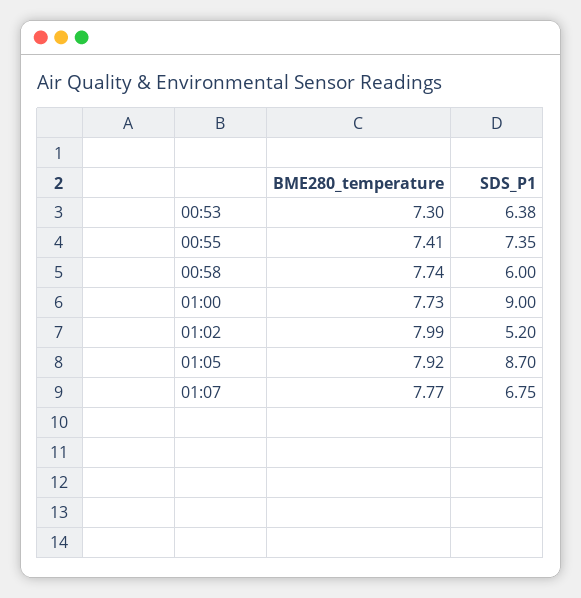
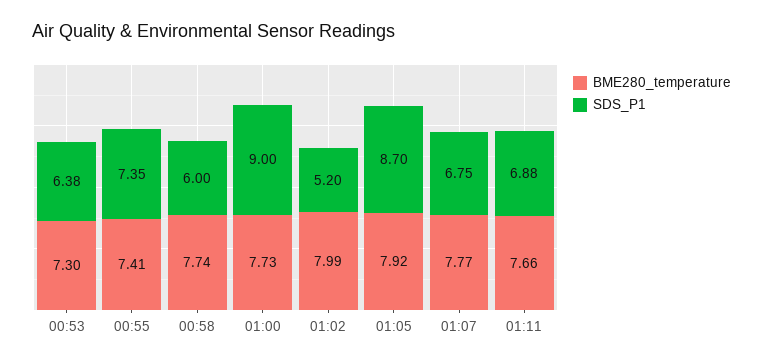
BME280_temperature, 01:11: none -> 7.66
SDS_P1, 01:11: none -> 6.88

